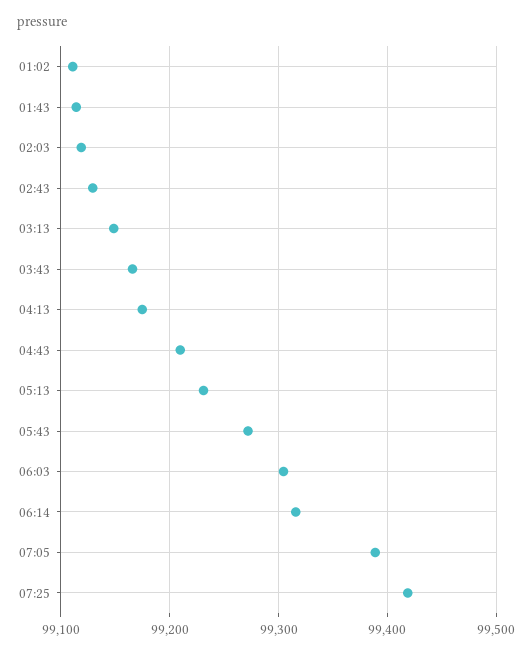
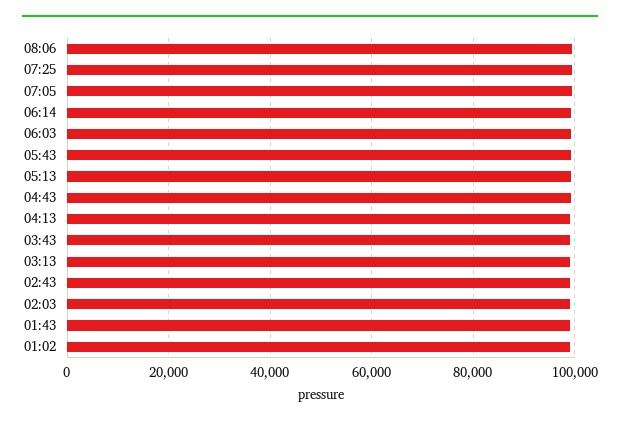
08:06: none -> 100000

